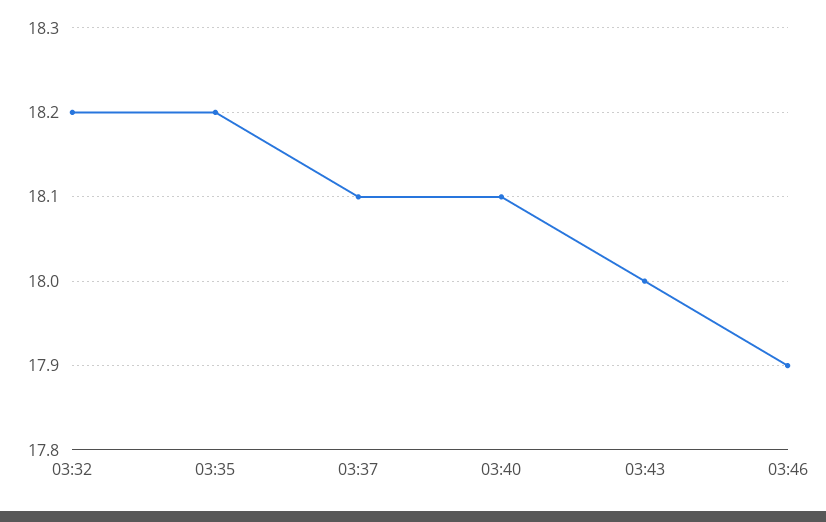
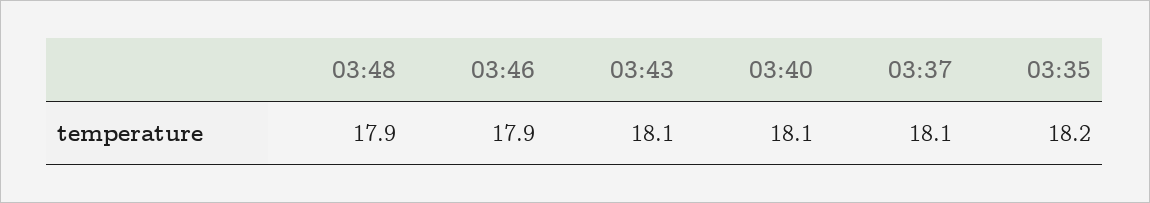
03:32: 18.2 -> none
03:43: 18 -> 18.1
03:48: none -> 17.9

